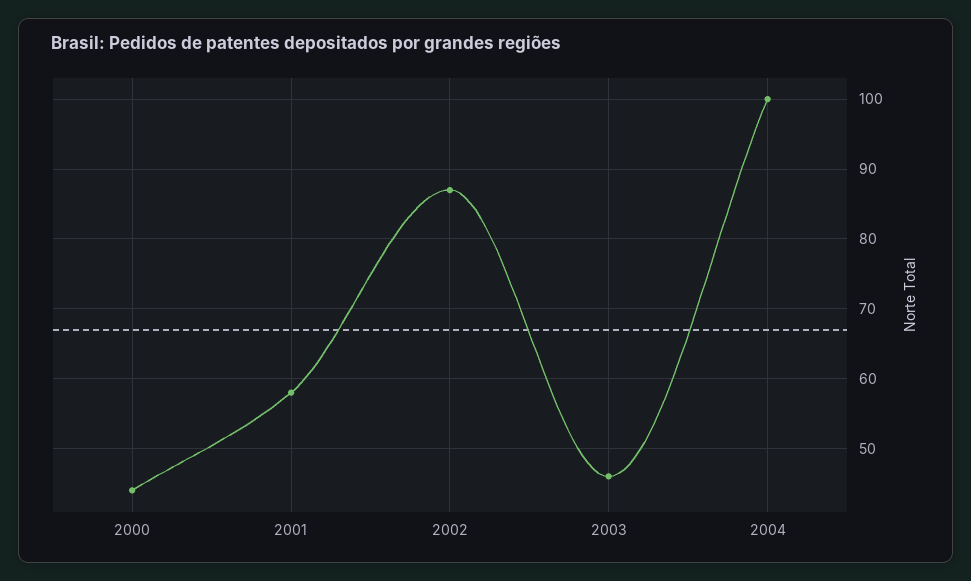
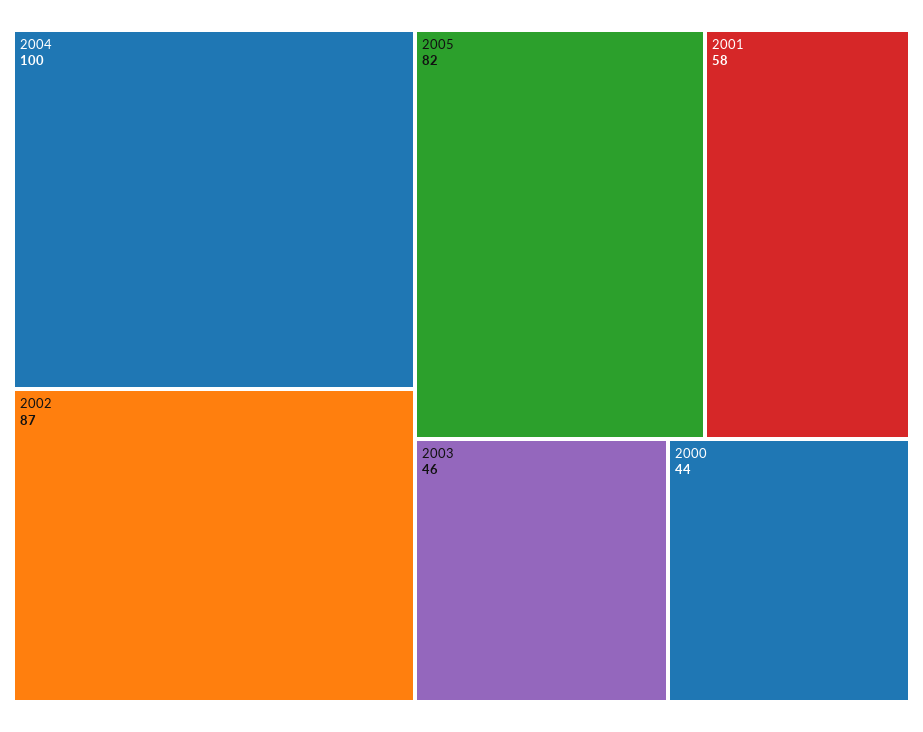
2005: none -> 82

